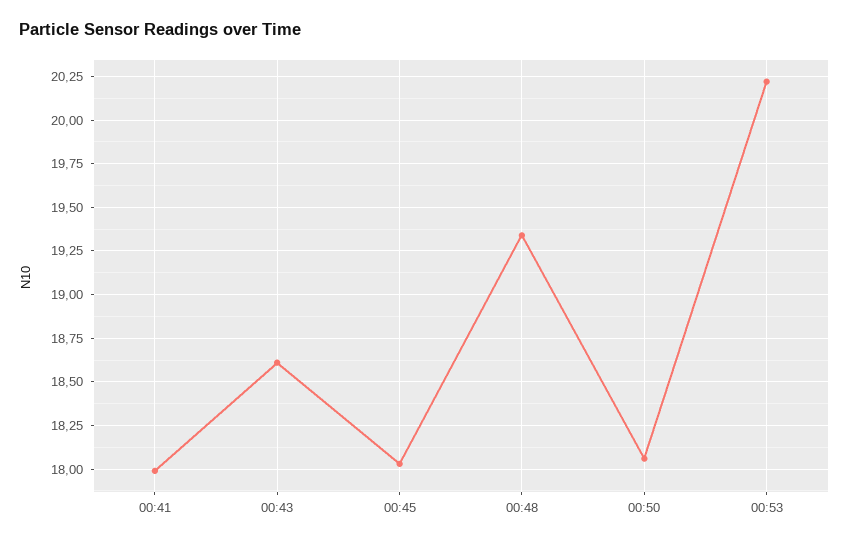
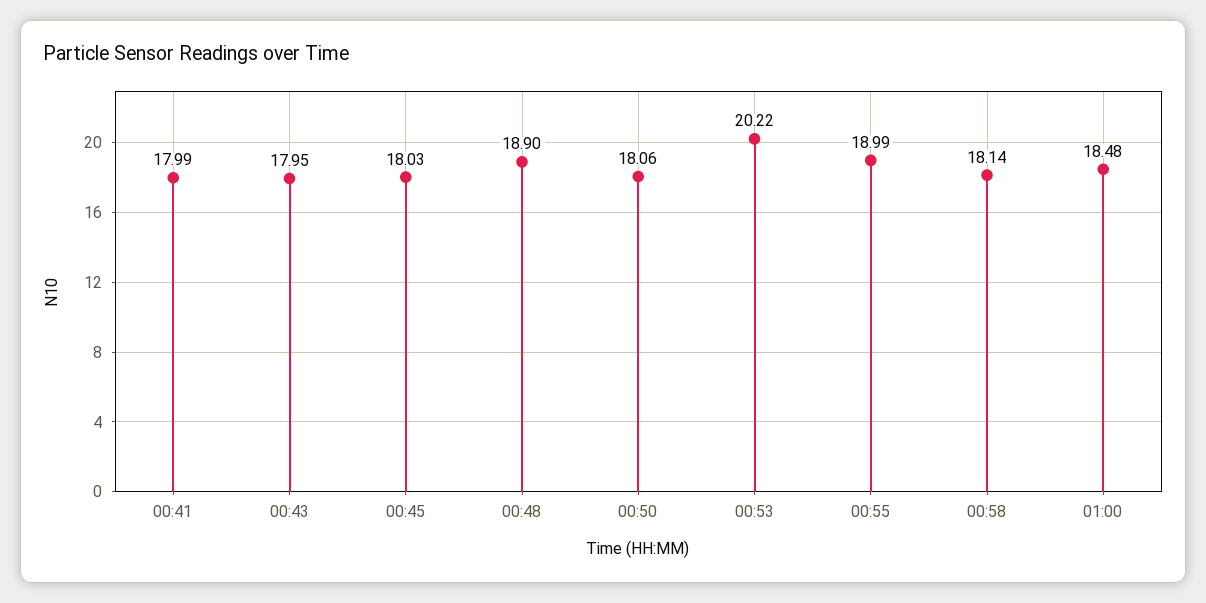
00:43: 18.6 -> 17.95
00:48: 19.35 -> 18.9
00:55: none -> 18.99
00:58: none -> 18.14
01:00: none -> 18.48

